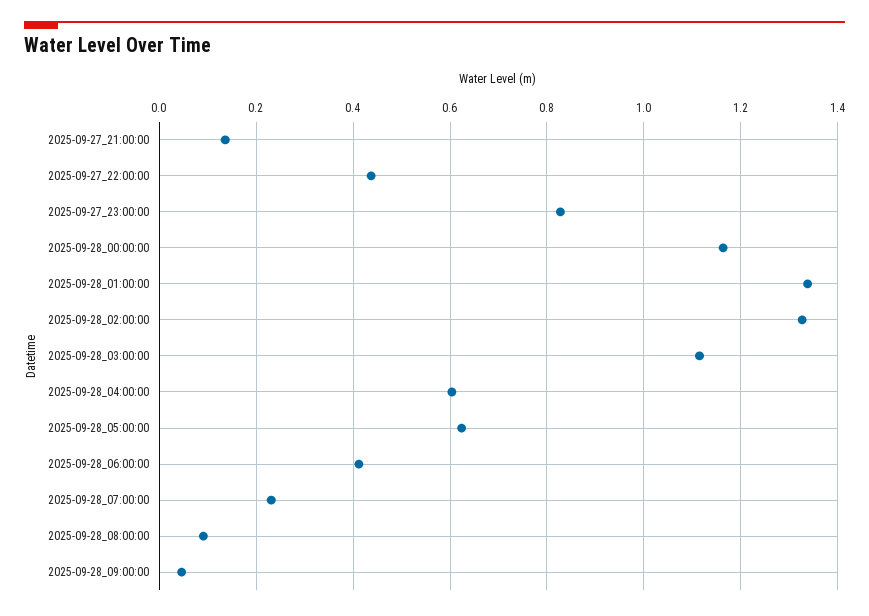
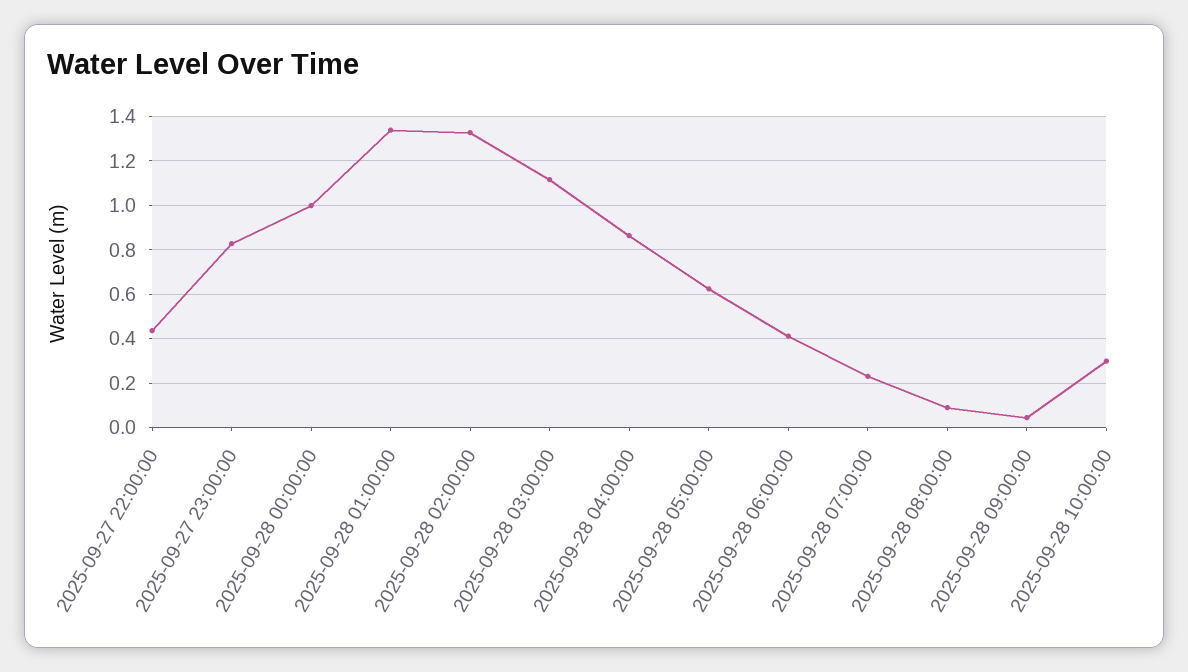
2025-09-27_21:00:00: 0.14 -> none
2025-09-28_00:00:00: 1.16 -> 1
2025-09-28_04:00:00: 0.6 -> 0.85
2025-09-28 10:00:00: none -> 0.3

